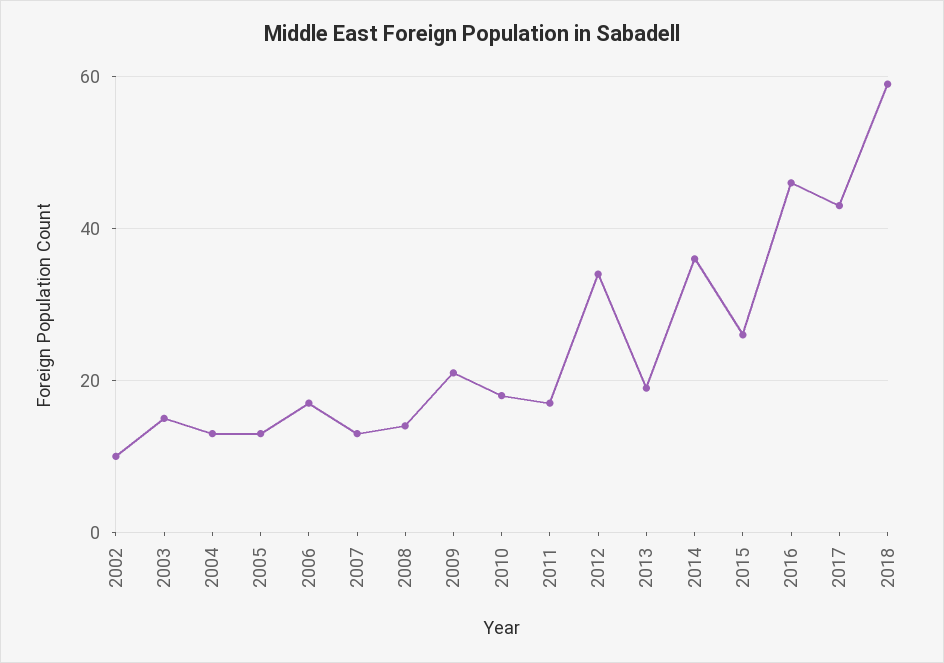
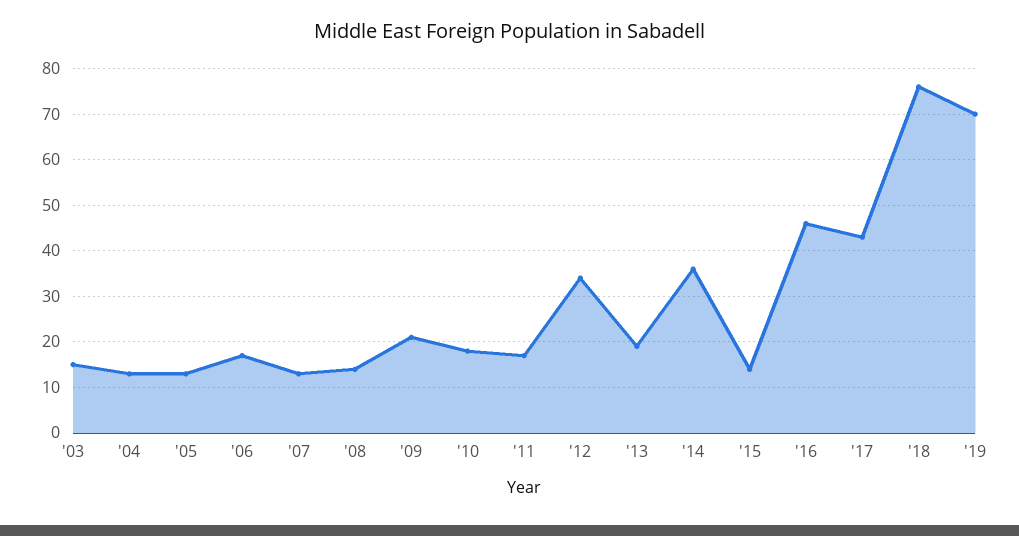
2002: 10 -> none
2015: 25 -> 15
2018: 60 -> 75
'19: none -> 70

